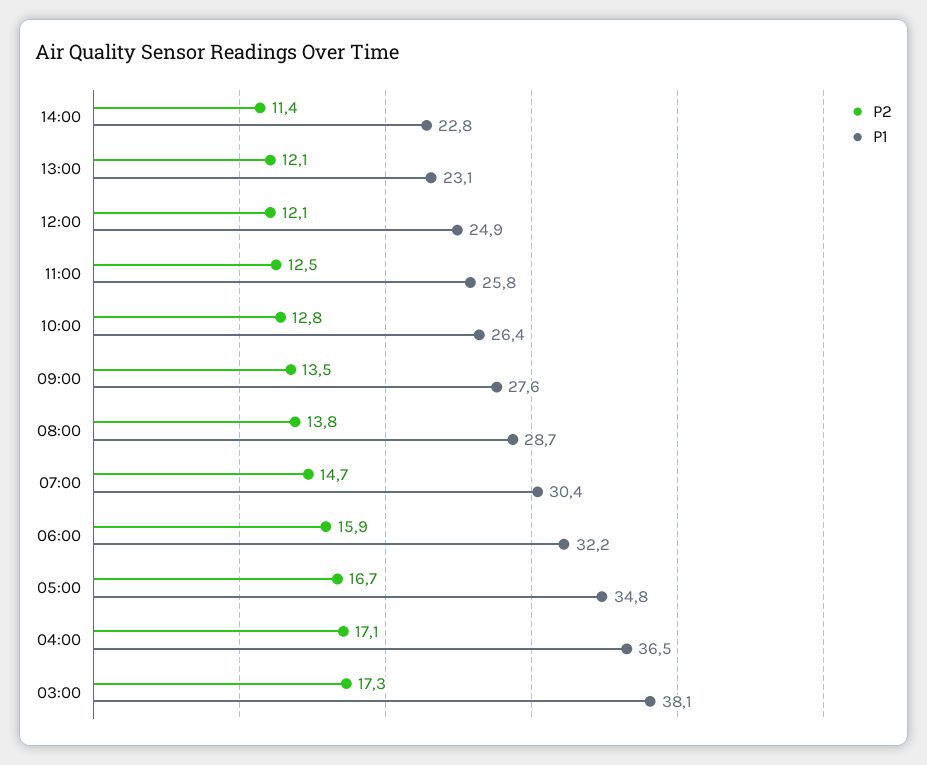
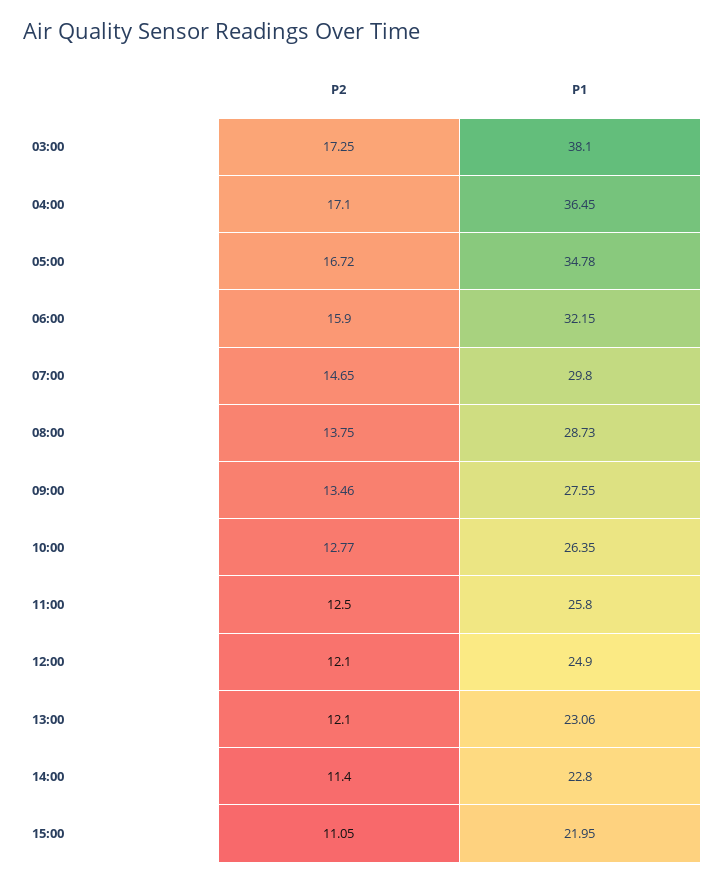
P1, 07:00: 30.4 -> 29.8
P2, 15:00: none -> 11.05
P1, 15:00: none -> 21.95

